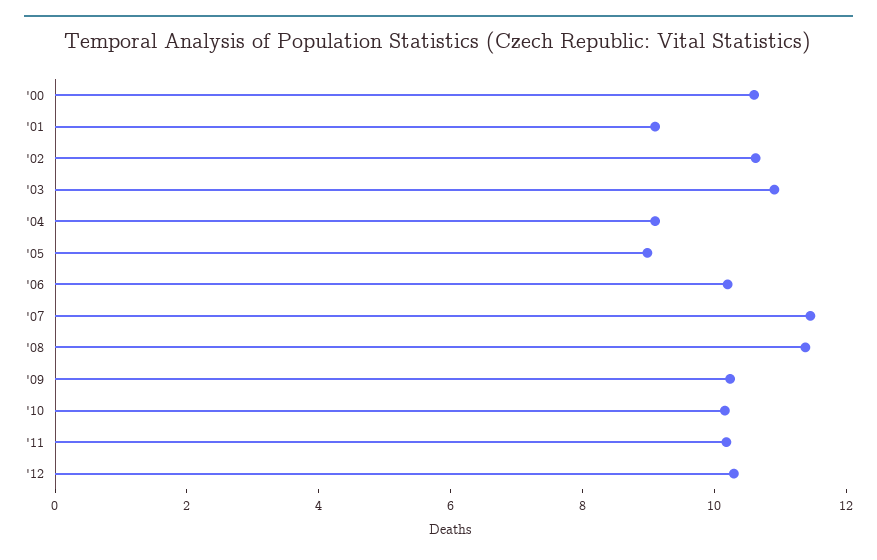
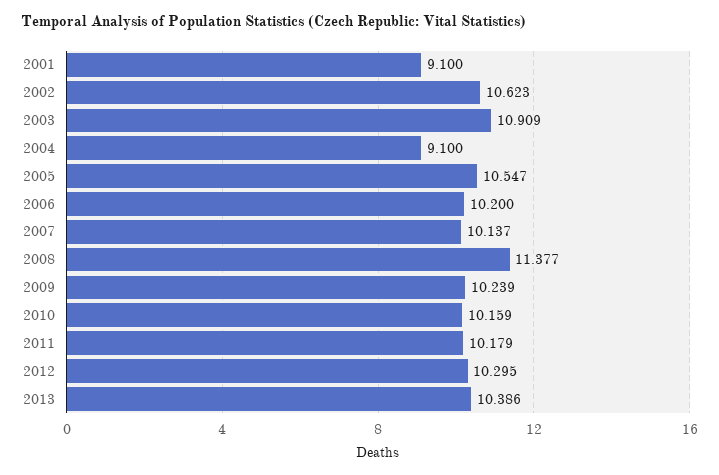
'00: 10.5 -> none
'05: 9 -> 10.547
'07: 11.5 -> 10.137
2013: none -> 10.386

